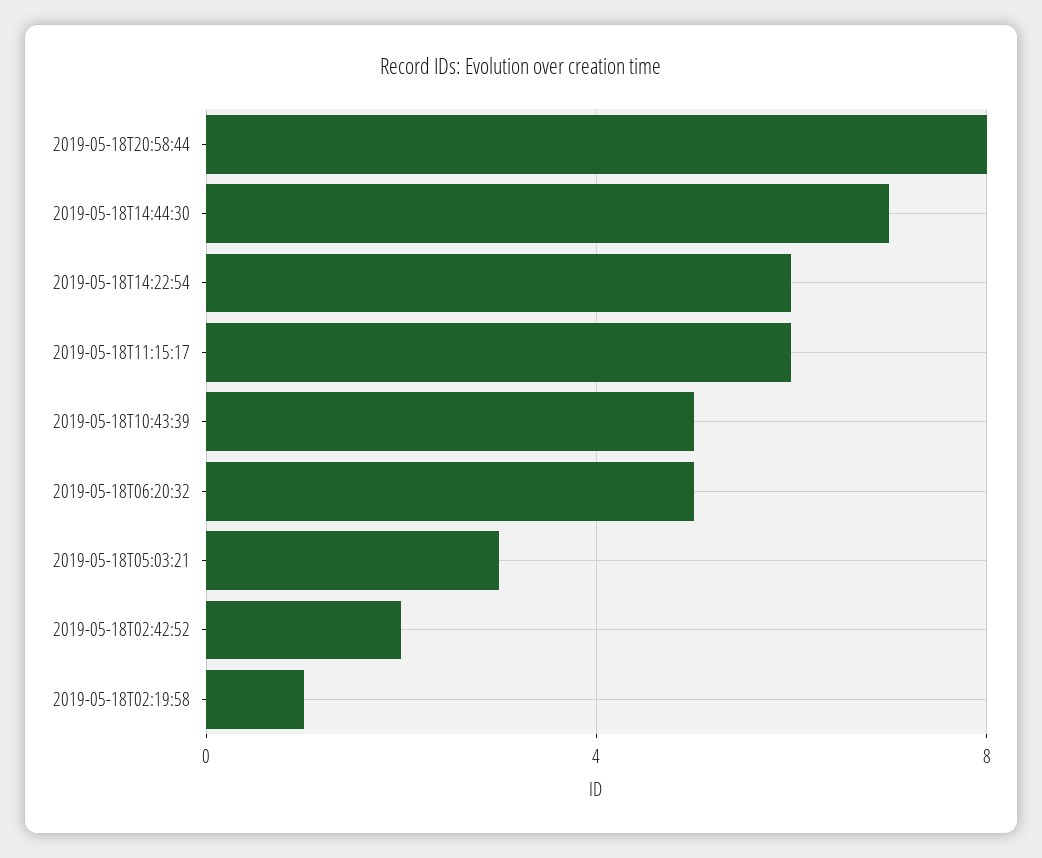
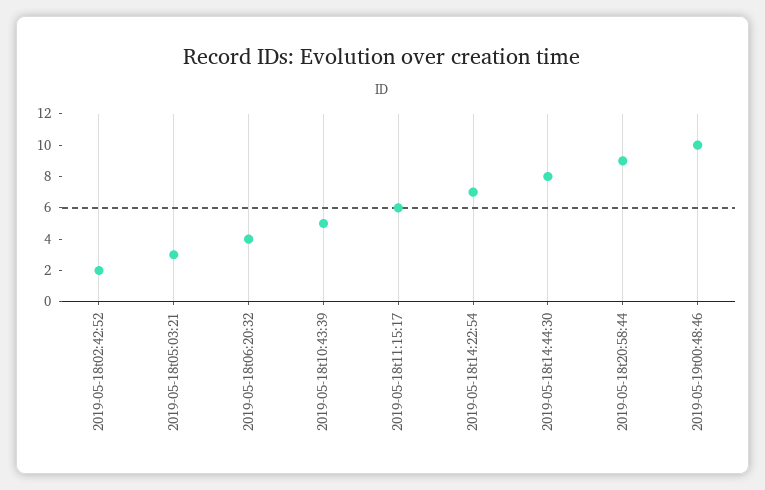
2019-05-18T20:58:44: 8 -> 9
2019-05-18T14:44:30: 7 -> 8
2019-05-18T14:22:54: 6 -> 7
2019-05-18T06:20:32: 5 -> 4
2019-05-18T02:19:58: 1 -> none
2019-05-19t00:48:46: none -> 10

